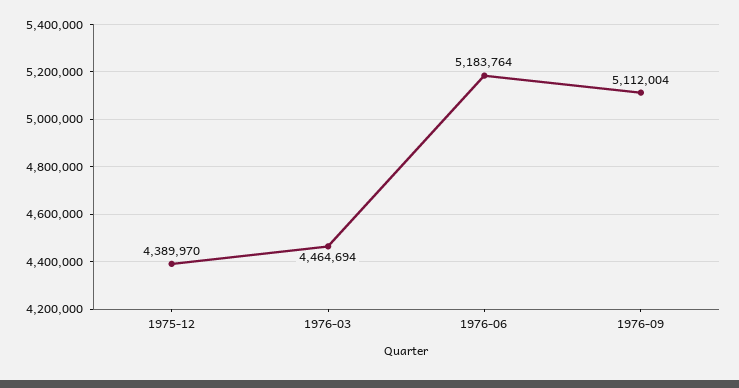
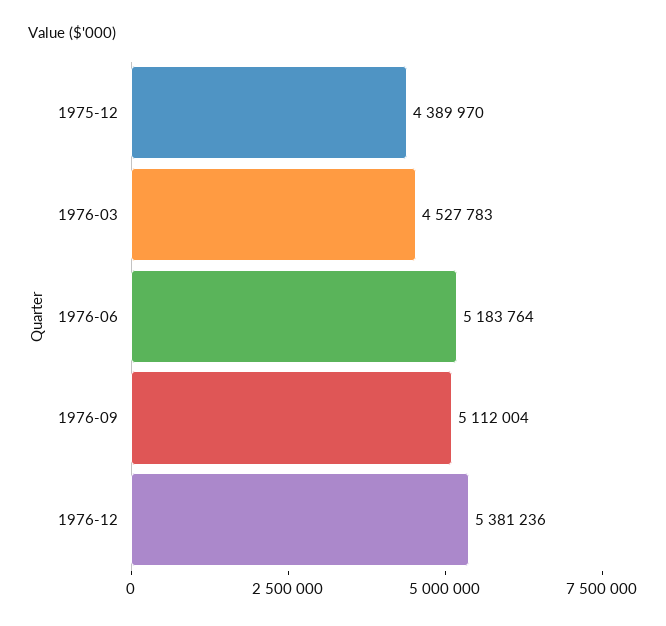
1976-03: 4464694 -> 4527783
1976-12: none -> 5381236

